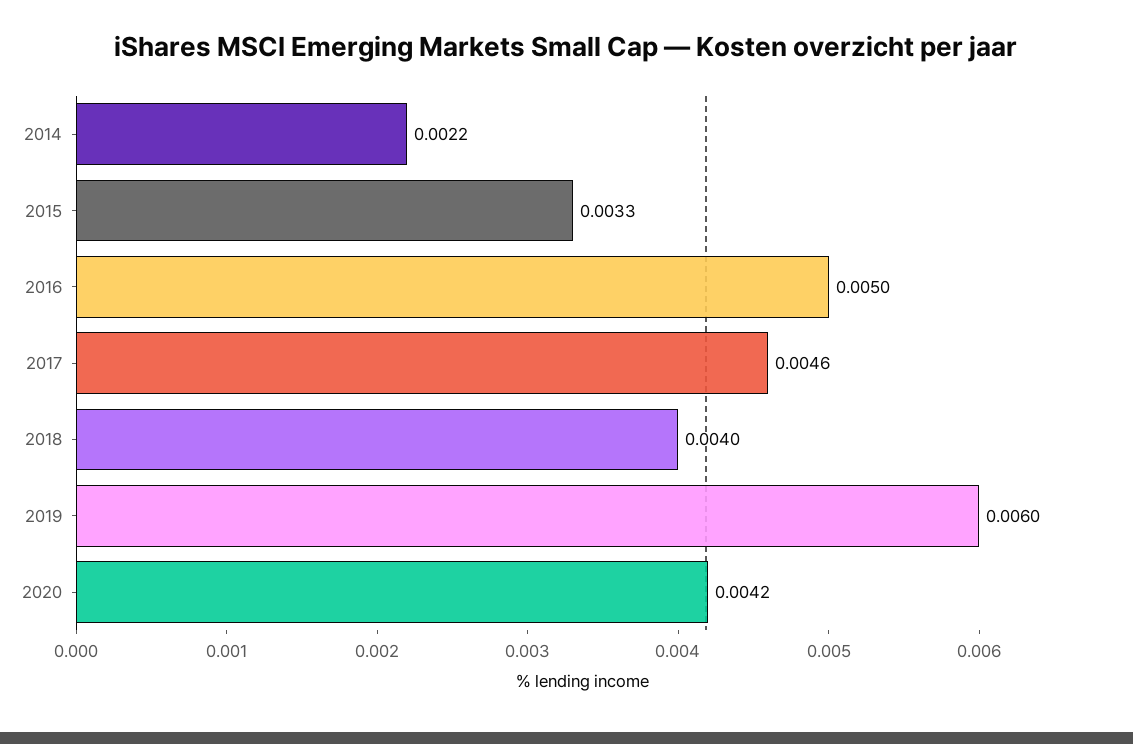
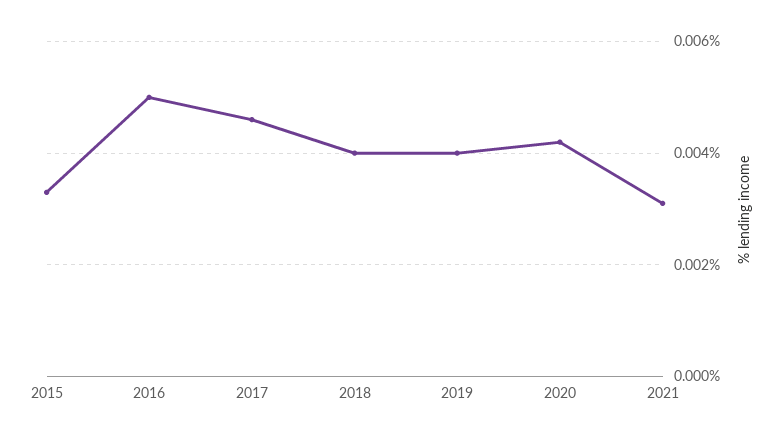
2014: 0.0022 -> none
2019: 0.006 -> 0.004
2021: none -> 0.003

